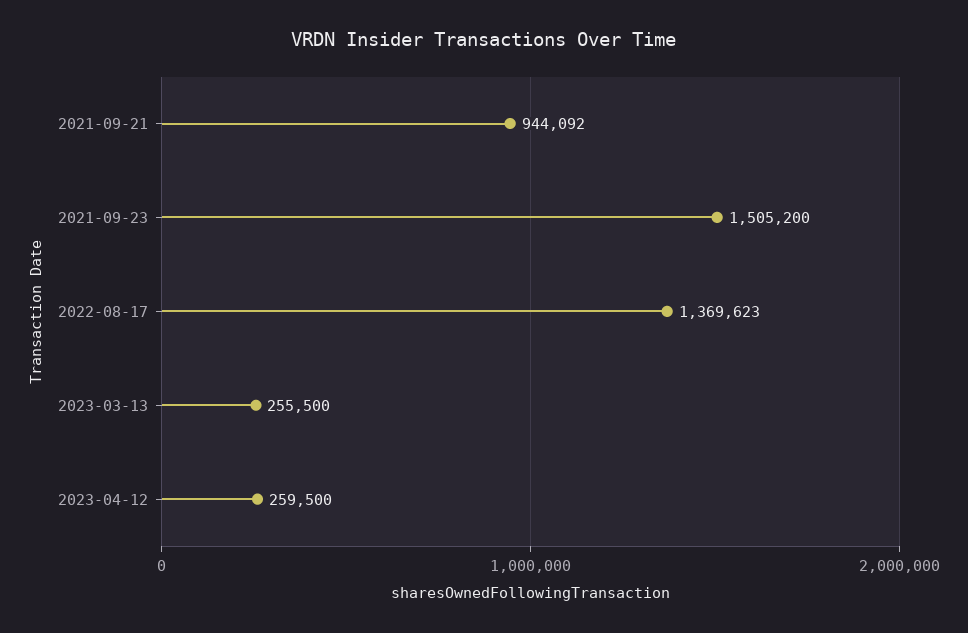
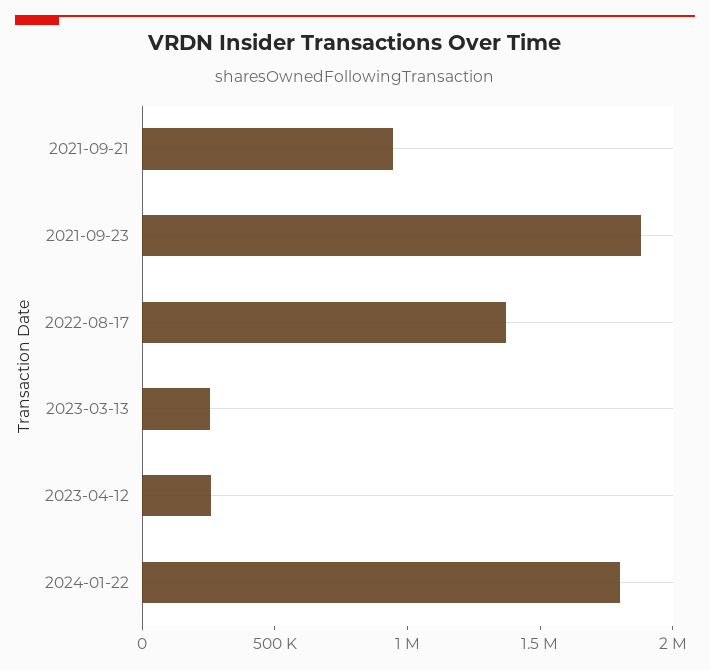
2021-09-23: 1505200 -> 1900000
2024-01-22: none -> 1800000

